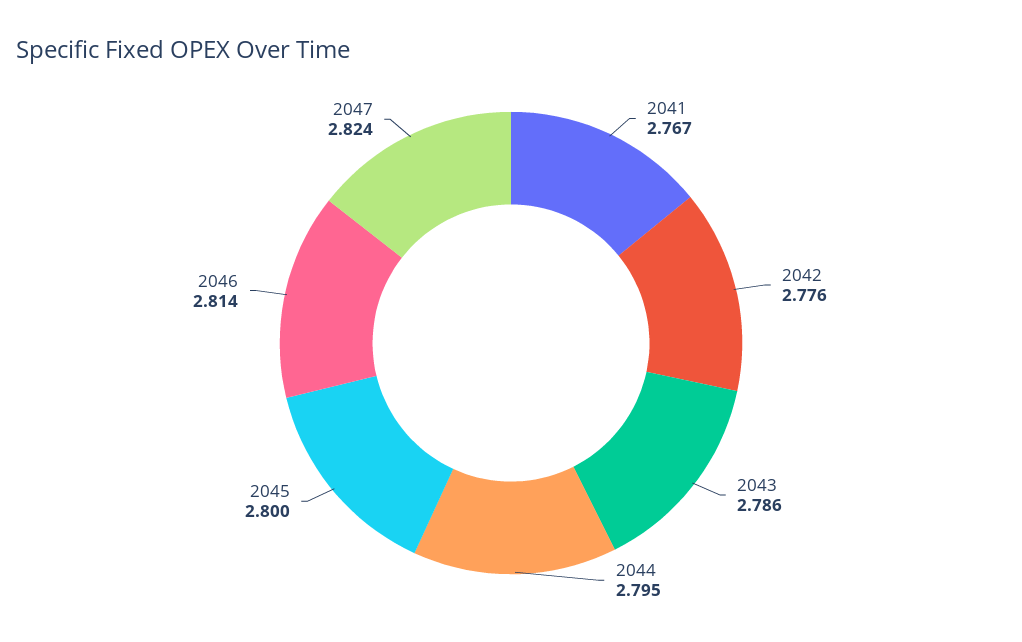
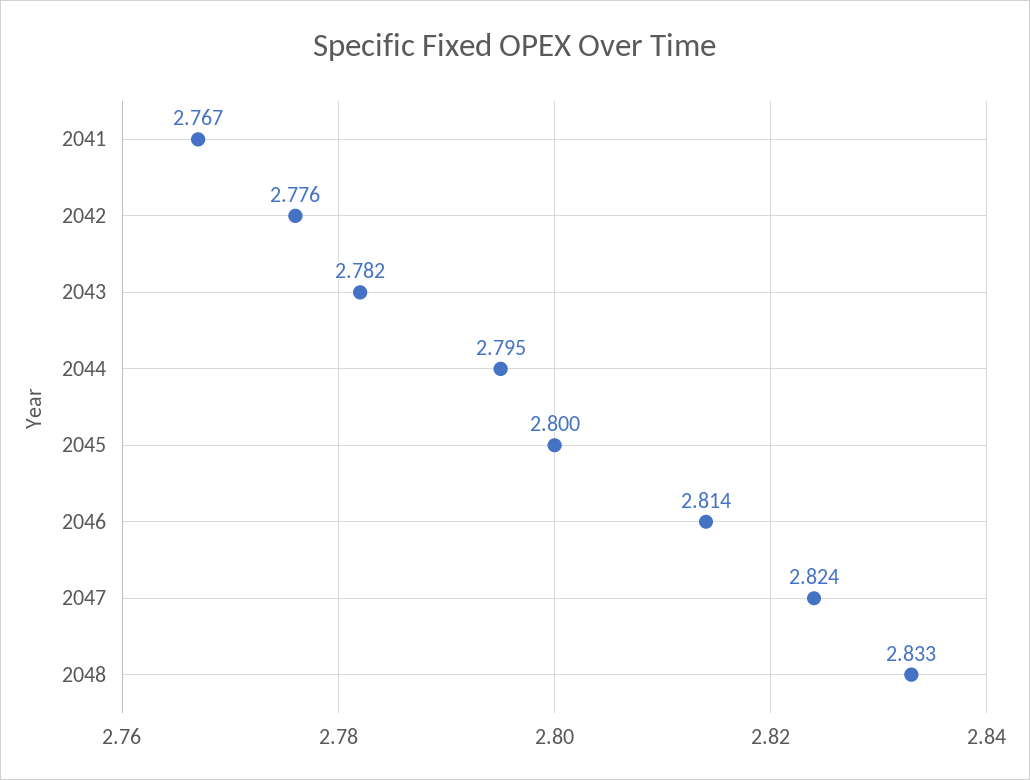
2043: 2.786 -> 2.782
2048: none -> 2.833

